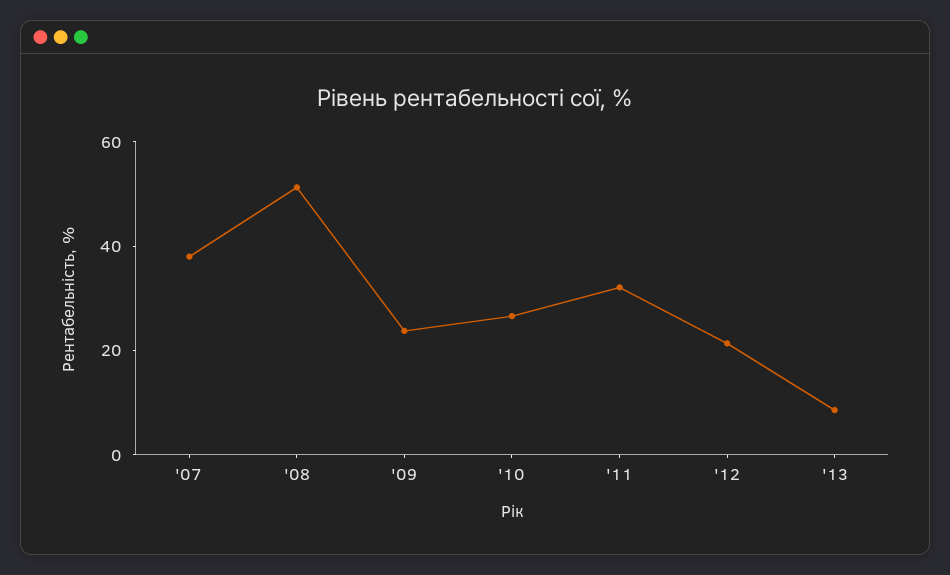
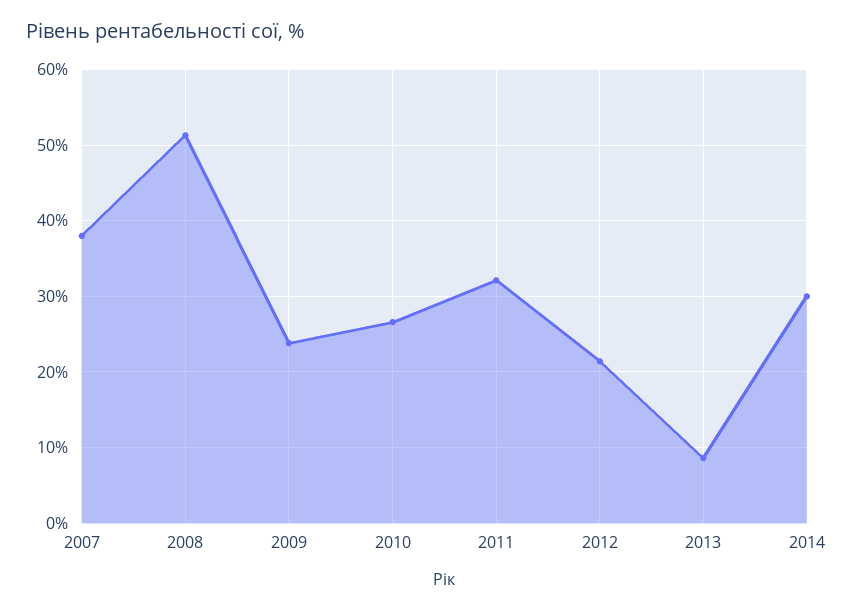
2014: none -> 30

